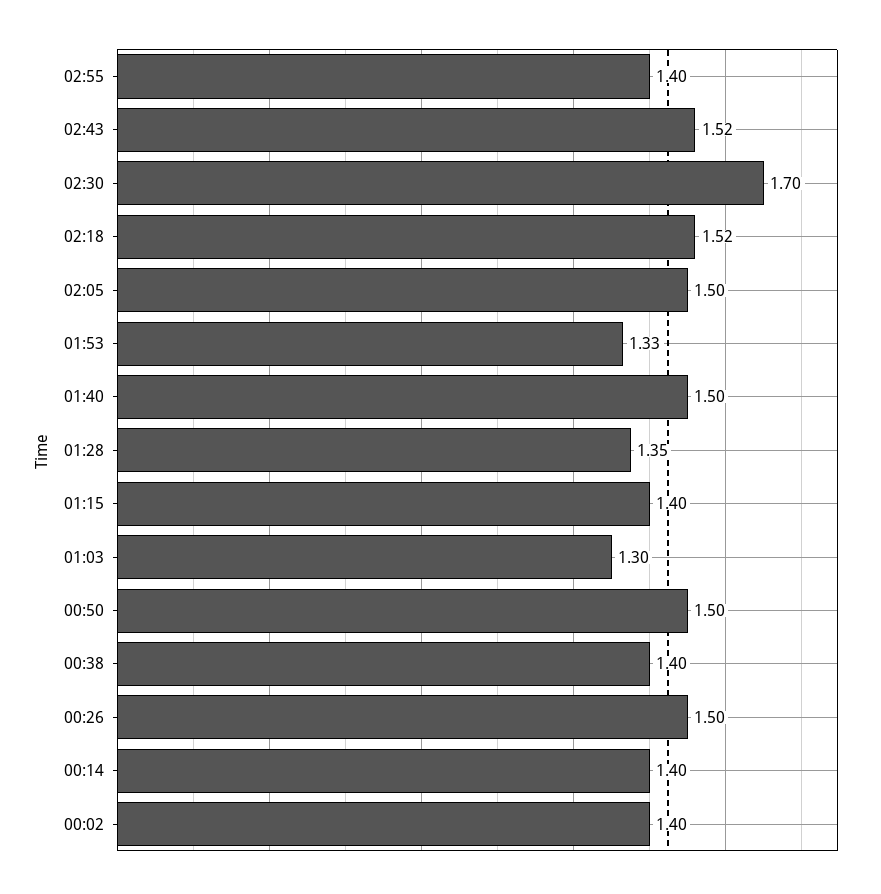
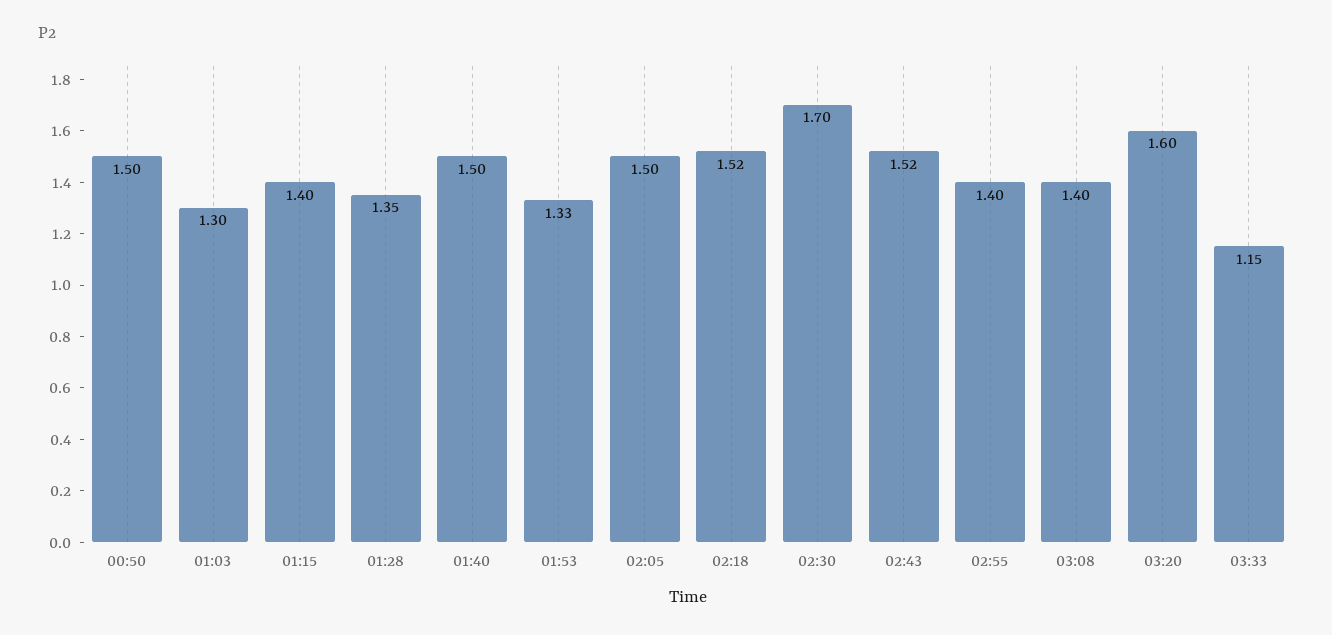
00:38: 1.4 -> none
00:26: 1.5 -> none
00:14: 1.4 -> none
00:02: 1.4 -> none
03:08: none -> 1.4
03:20: none -> 1.6
03:33: none -> 1.15

